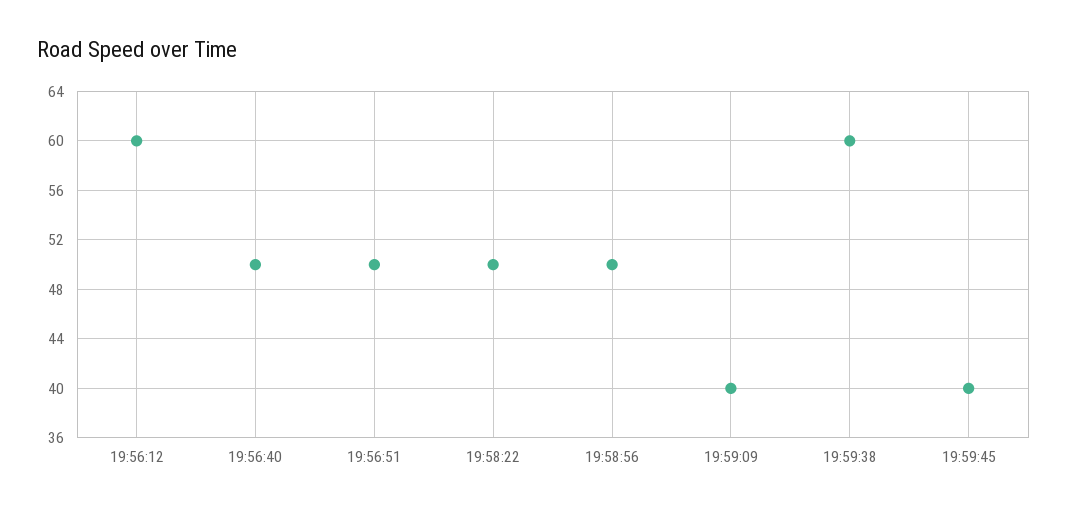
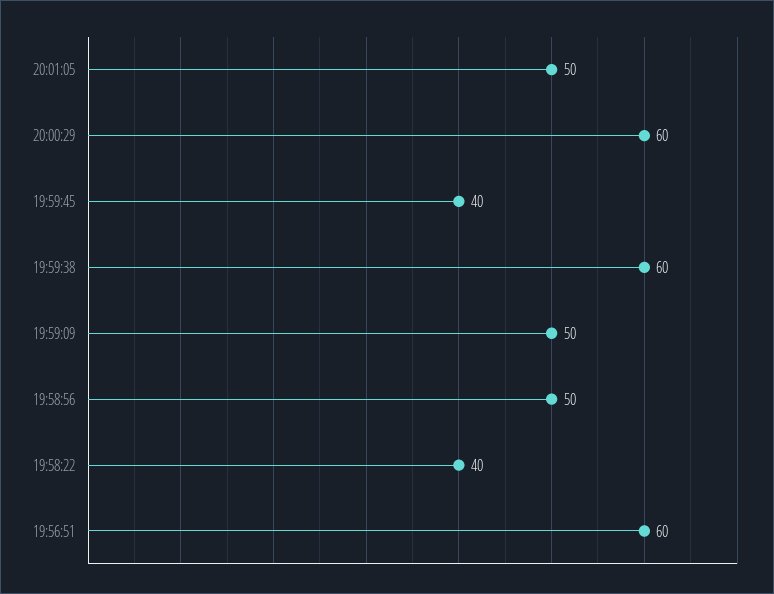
19:56:12: 60 -> none
19:56:40: 50 -> none
19:56:51: 50 -> 60
19:58:22: 50 -> 40
19:59:09: 40 -> 50
20:01:05: none -> 50
20:00:29: none -> 60

